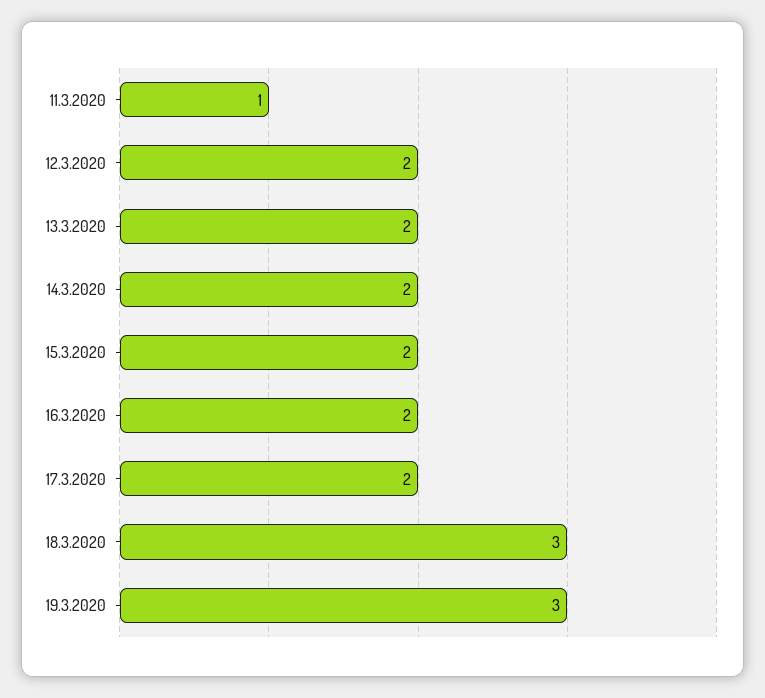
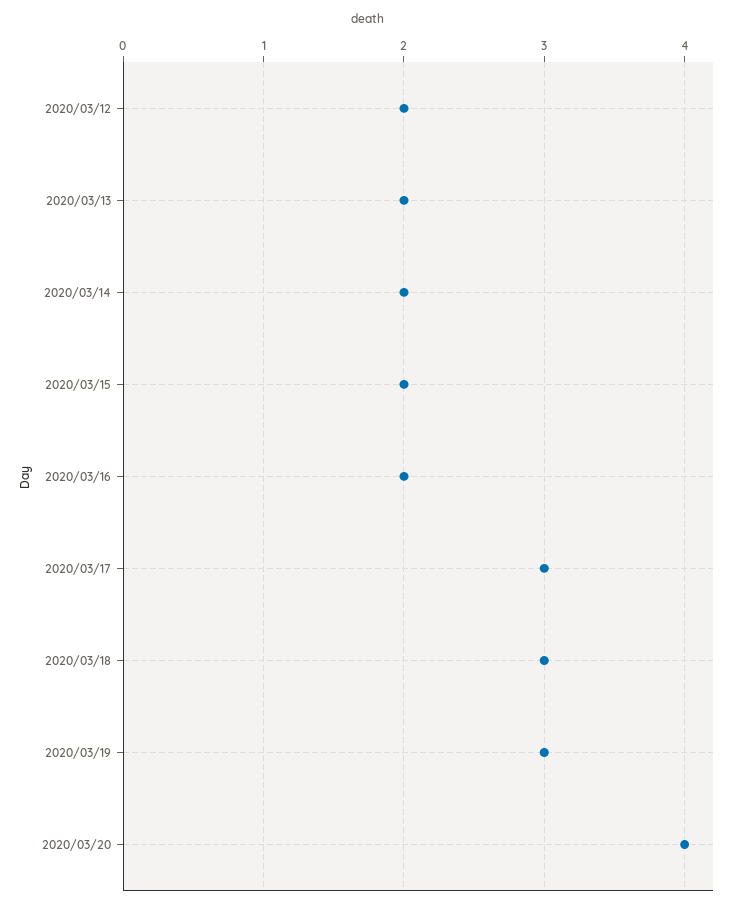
11.3.2020: 1 -> none
17.3.2020: 2 -> 3
2020/03/20: none -> 4

